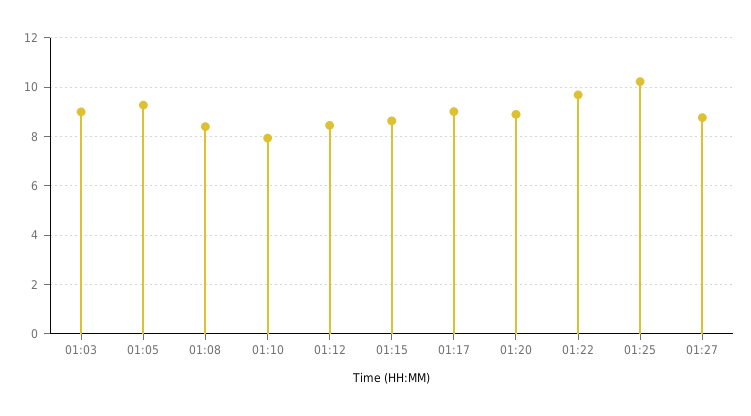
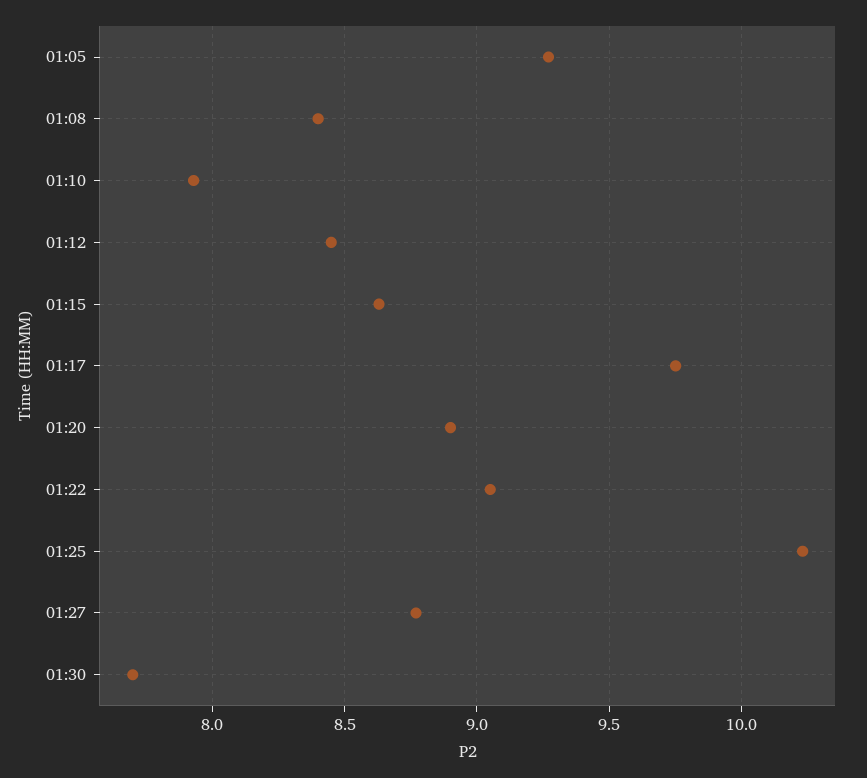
01:03: 9 -> none
01:17: 9 -> 9.75
01:22: 9.75 -> 9.05
01:30: none -> 7.7

